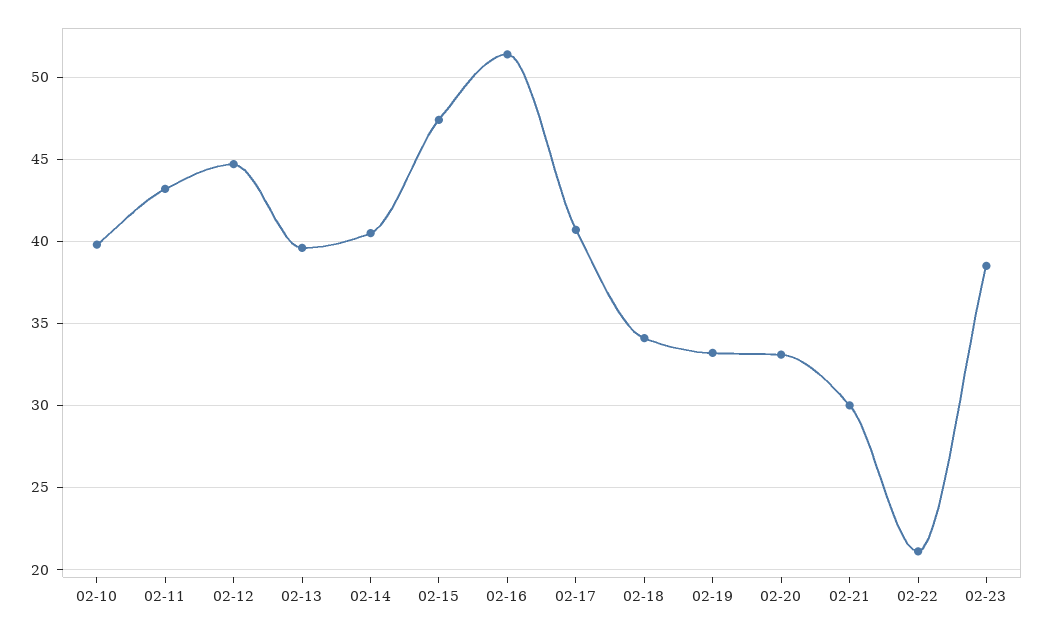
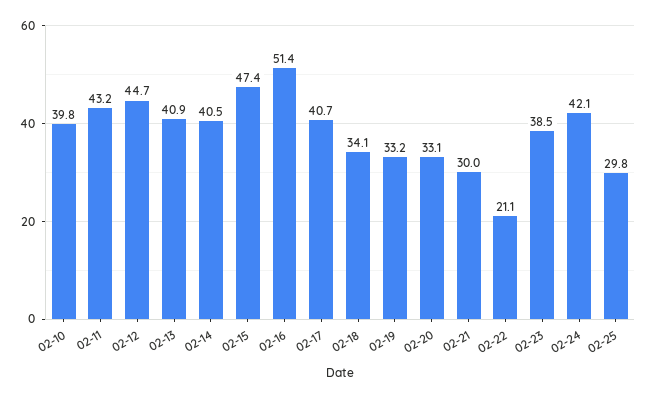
02-13: 39.5 -> 40.9
02-24: none -> 42.1
02-25: none -> 29.8

